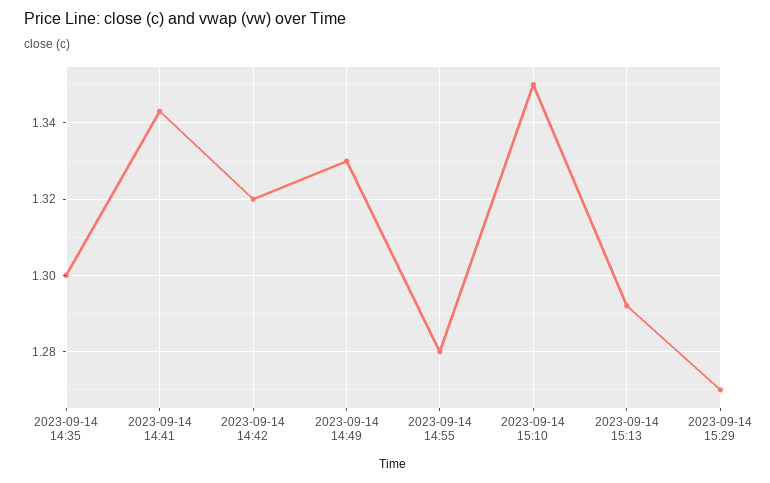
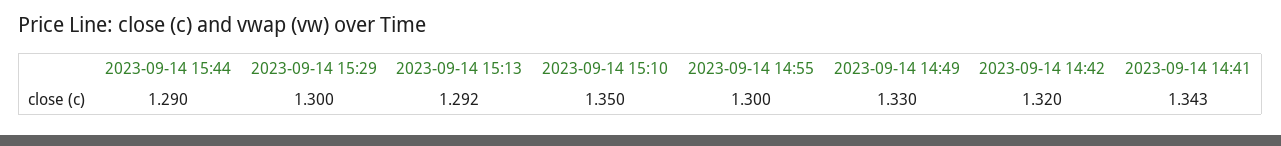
2023-09-14 14:35: 1.3 -> none
2023-09-14 14:55: 1.28 -> 1.3
2023-09-14 15:29: 1.27 -> 1.3
2023-09-14 15:44: none -> 1.29

